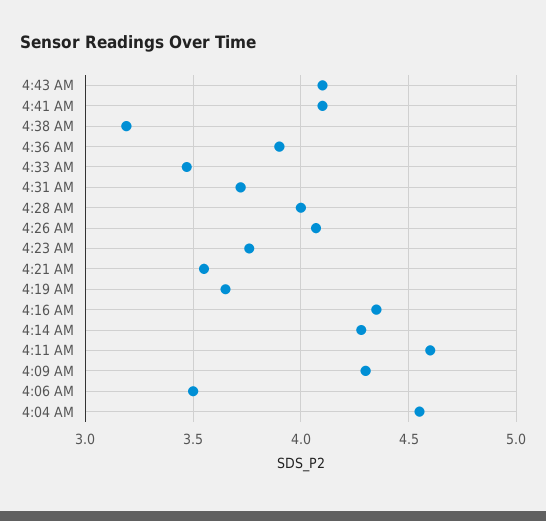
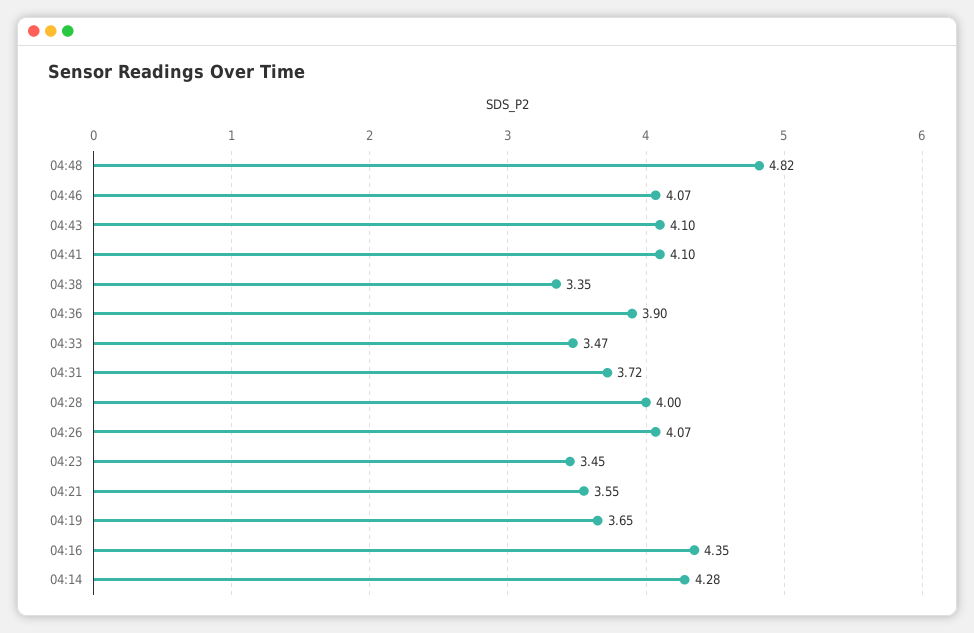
4:38 AM: 3.2 -> 3.35
4:23 AM: 3.75 -> 3.45
4:11 AM: 4.6 -> none
4:09 AM: 4.3 -> none
4:06 AM: 3.5 -> none
4:04 AM: 4.55 -> none
04:48: none -> 4.82
04:46: none -> 4.07

